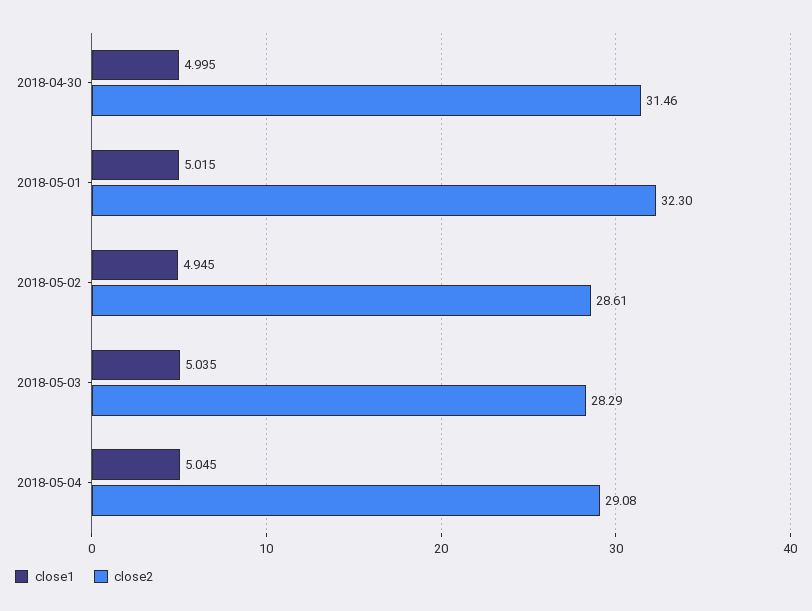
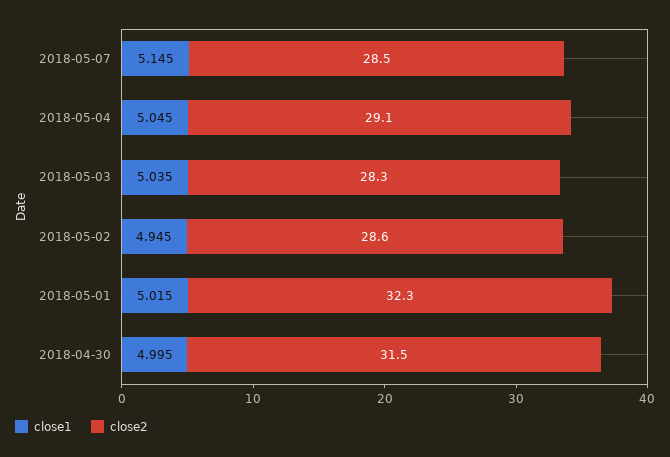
close1, 2018-05-07: none -> 5.145
close2, 2018-05-07: none -> 28.5

